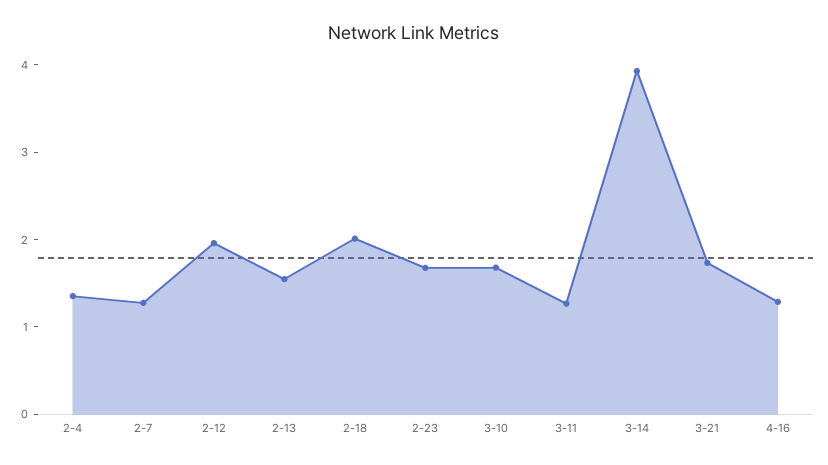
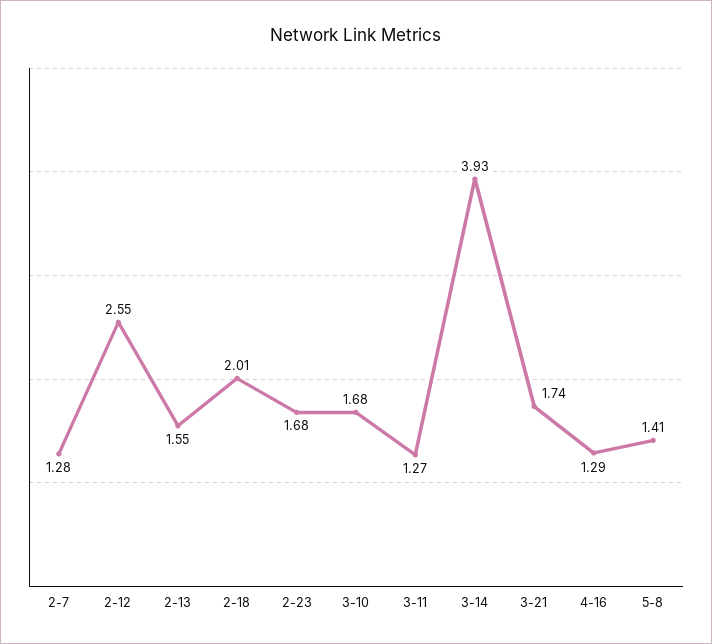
2-4: 1.4 -> none
2-12: 2 -> 2.55
5-8: none -> 1.41

